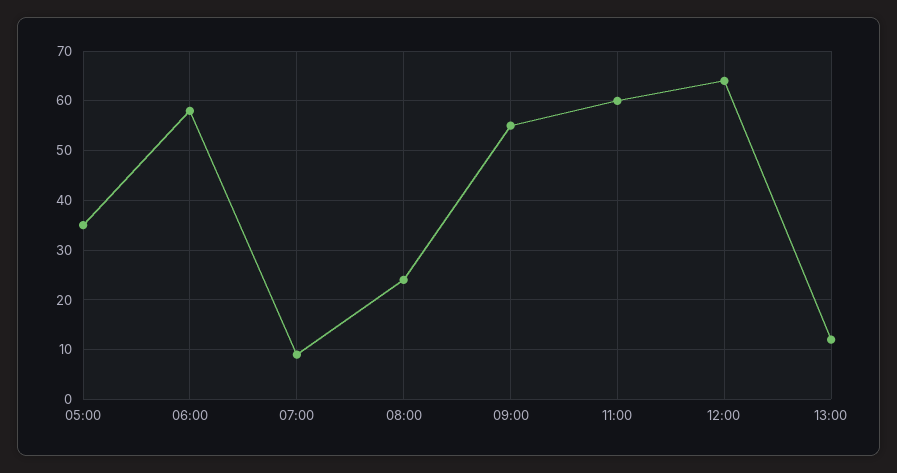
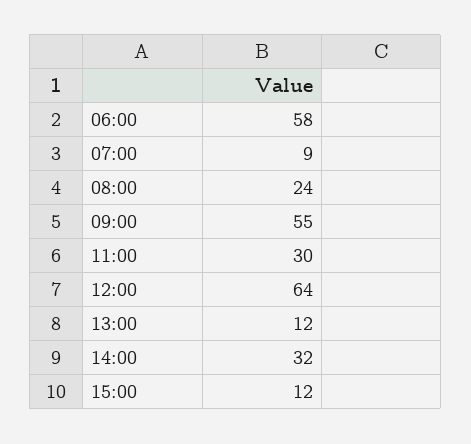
05:00: 35 -> none
11:00: 60 -> 30
14:00: none -> 32
15:00: none -> 12

